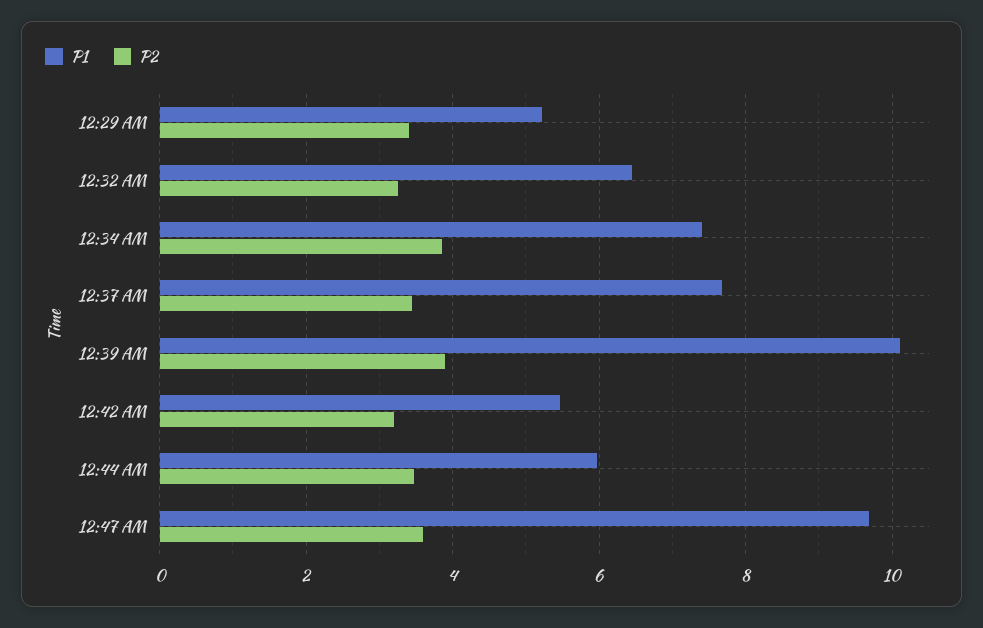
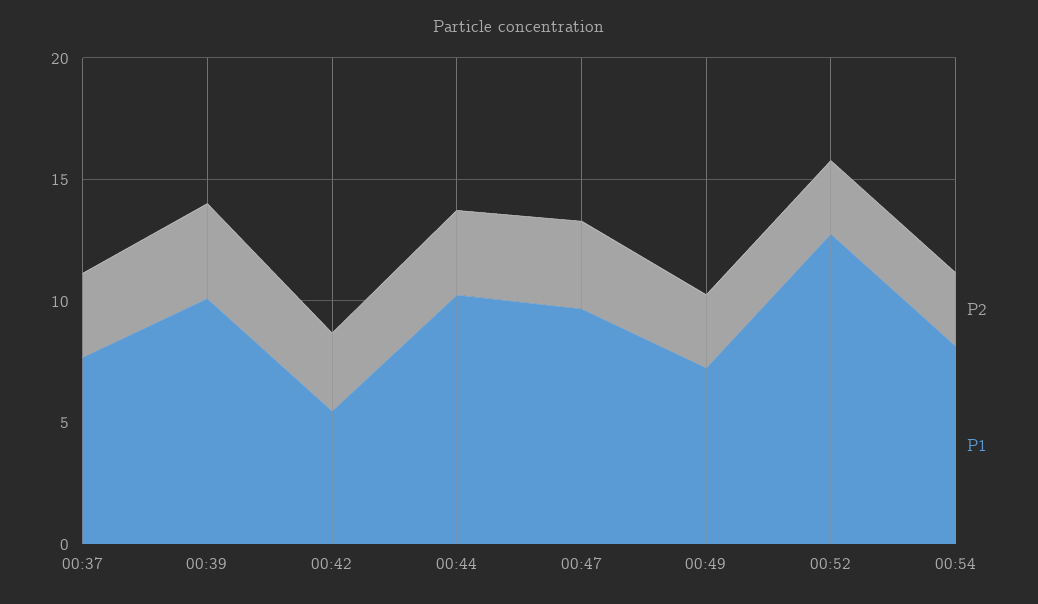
P1, 12:29 AM: 5.2 -> none
P2, 12:29 AM: 3.4 -> none
P1, 12:32 AM: 6.4 -> none
P2, 12:32 AM: 3.2 -> none
P1, 12:34 AM: 7.4 -> none
P2, 12:34 AM: 3.8 -> none
P1, 12:44 AM: 6 -> 10
P2, 00:49: none -> 3
P1, 00:49: none -> 7
P2, 00:52: none -> 3
P1, 00:52: none -> 13
P2, 00:54: none -> 3
P1, 00:54: none -> 8

